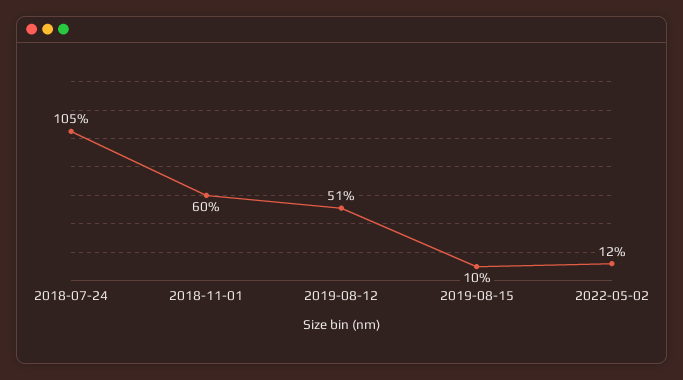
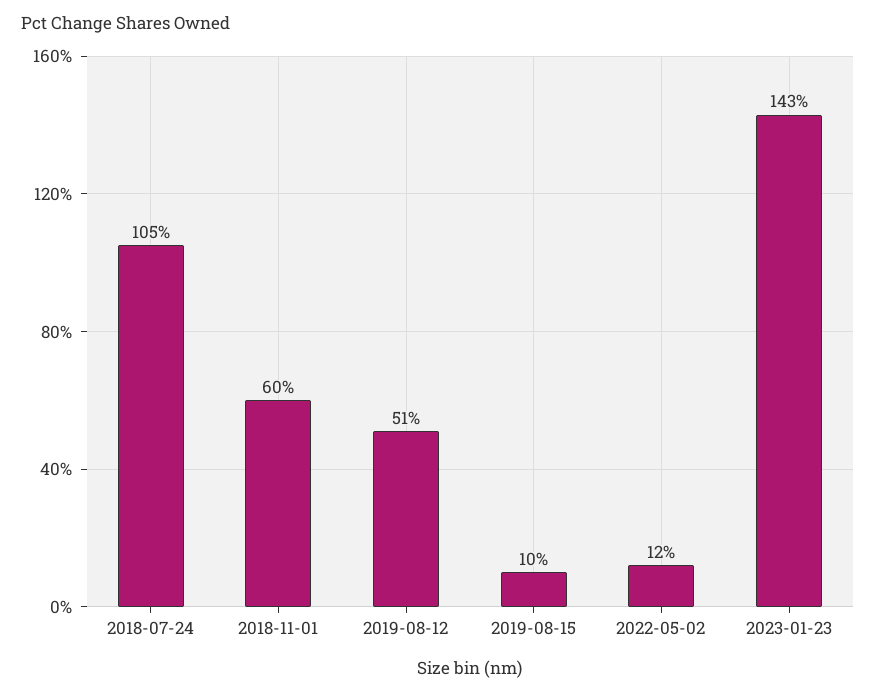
2023-01-23: none -> 143

